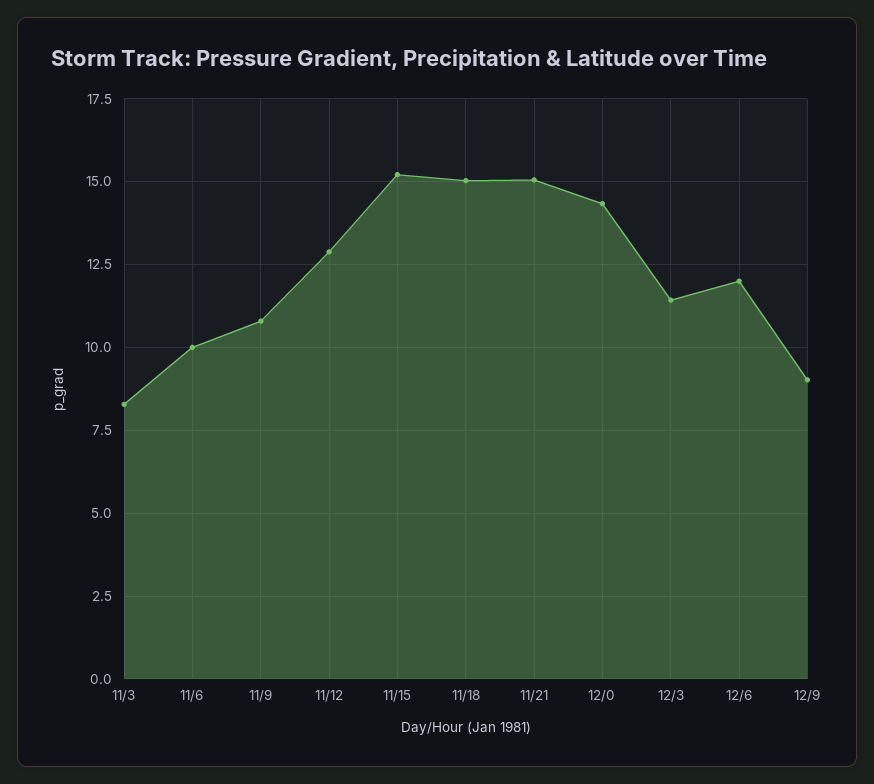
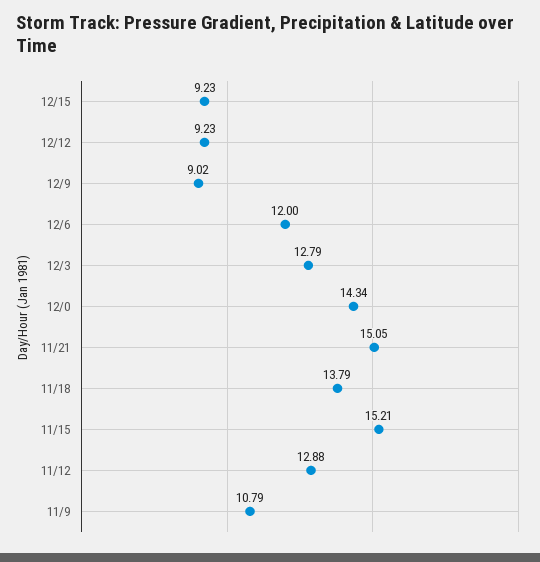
11/3: 8.25 -> none
11/6: 10 -> none
11/18: 15 -> 13.79
12/3: 11.5 -> 12.79
12/15: none -> 9.23
12/12: none -> 9.23

